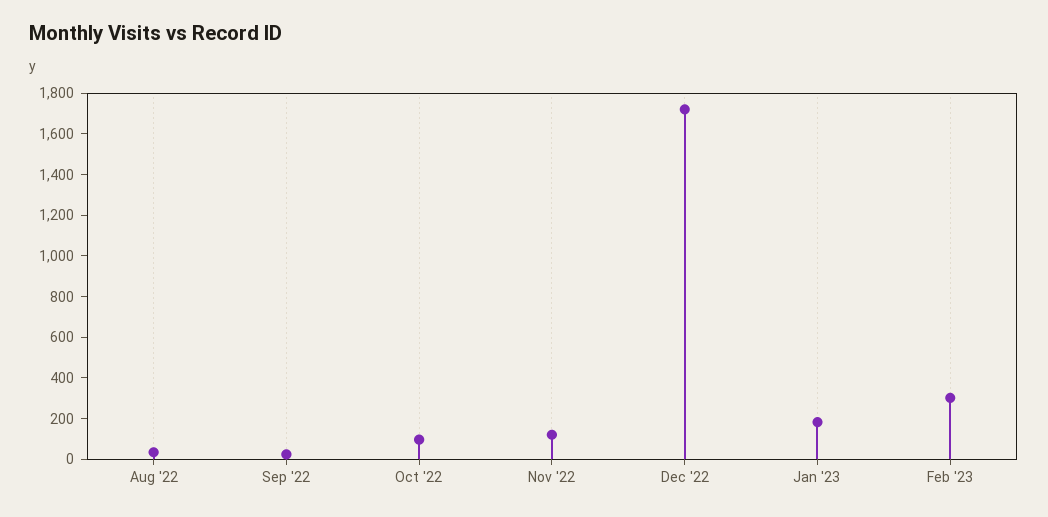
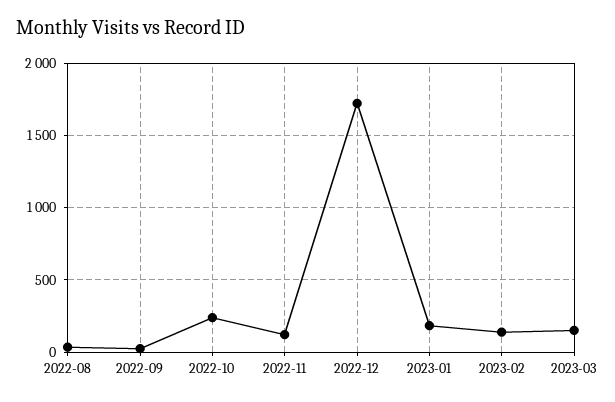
Oct '22: 100 -> 250
Feb '23: 300 -> 150
2023-03: none -> 150

